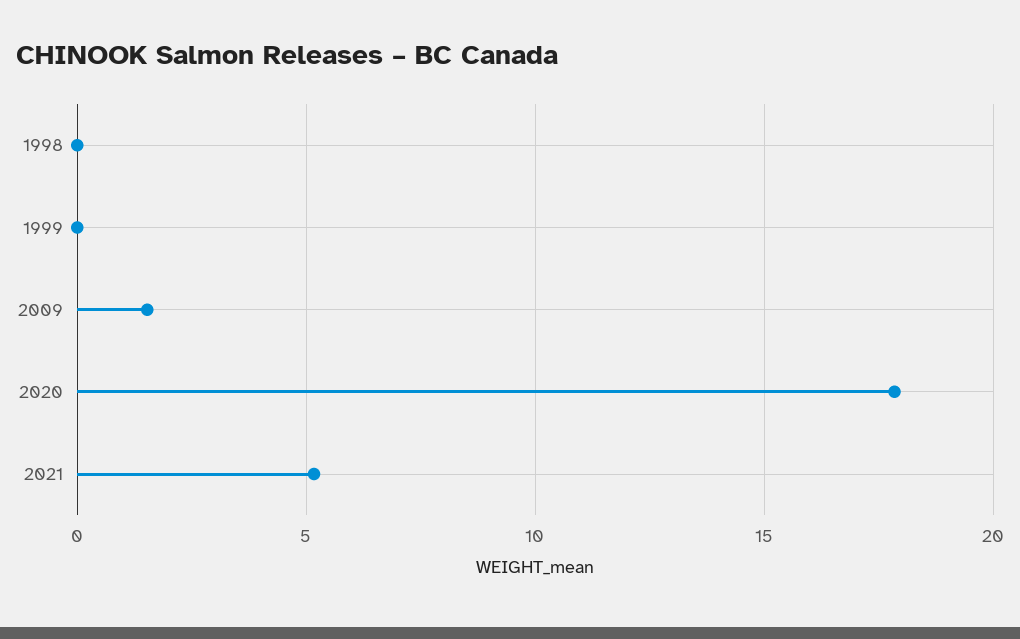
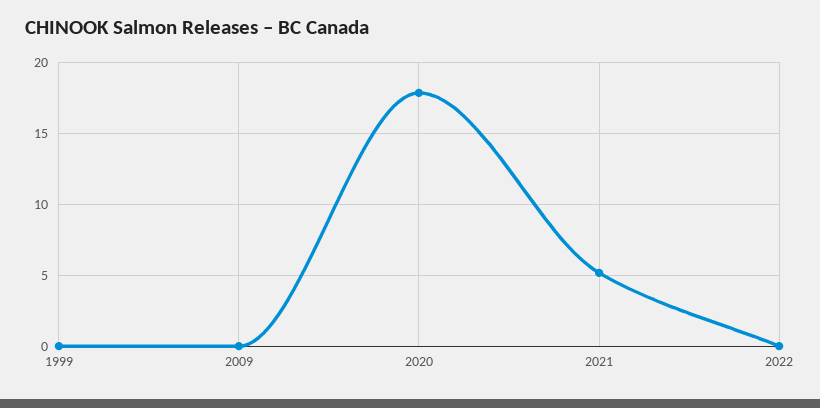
1998: 0 -> none
2009: 1.5 -> 0
2022: none -> 0

